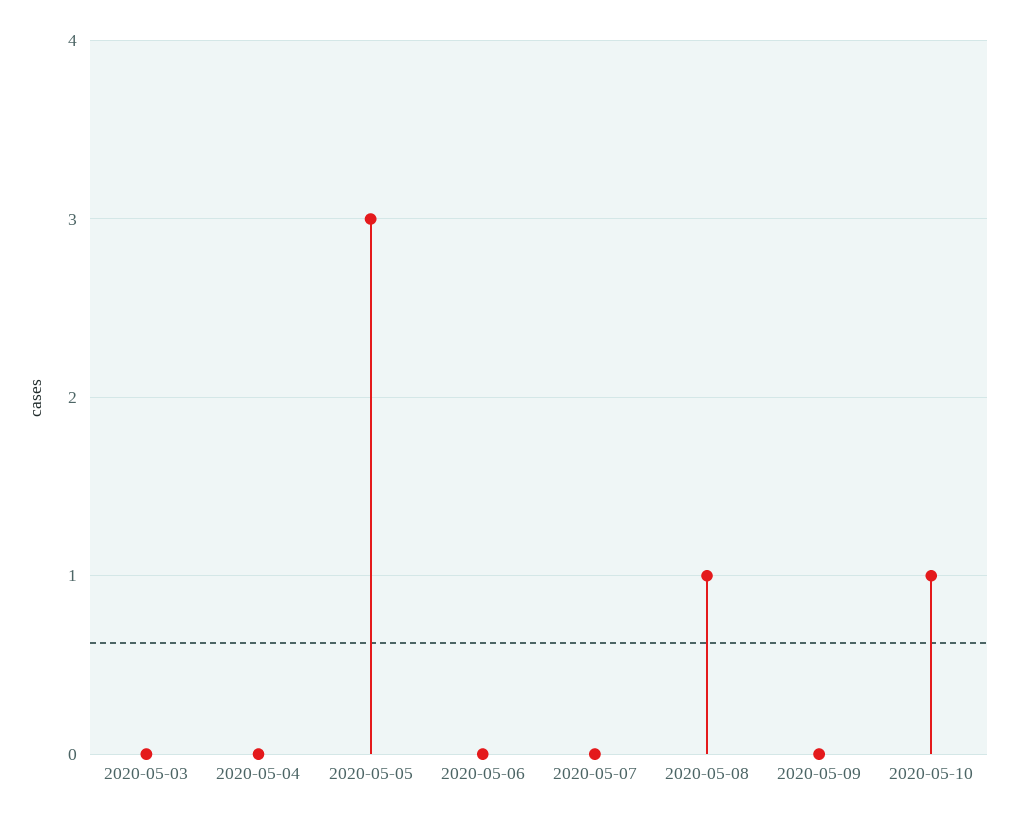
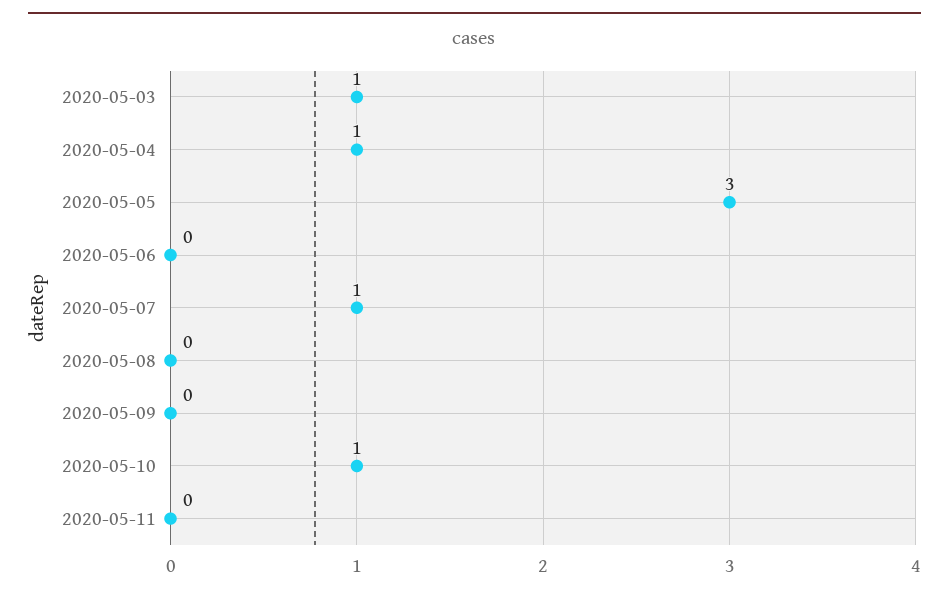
2020-05-03: 0 -> 1
2020-05-04: 0 -> 1
2020-05-07: 0 -> 1
2020-05-08: 1 -> 0
2020-05-11: none -> 0

